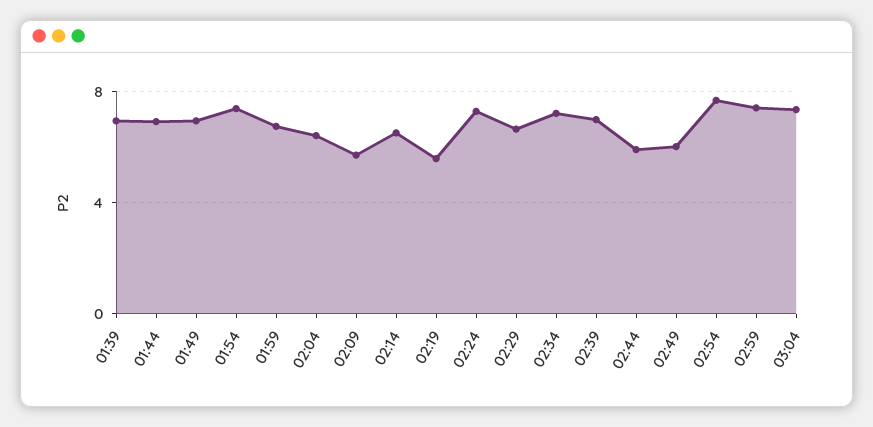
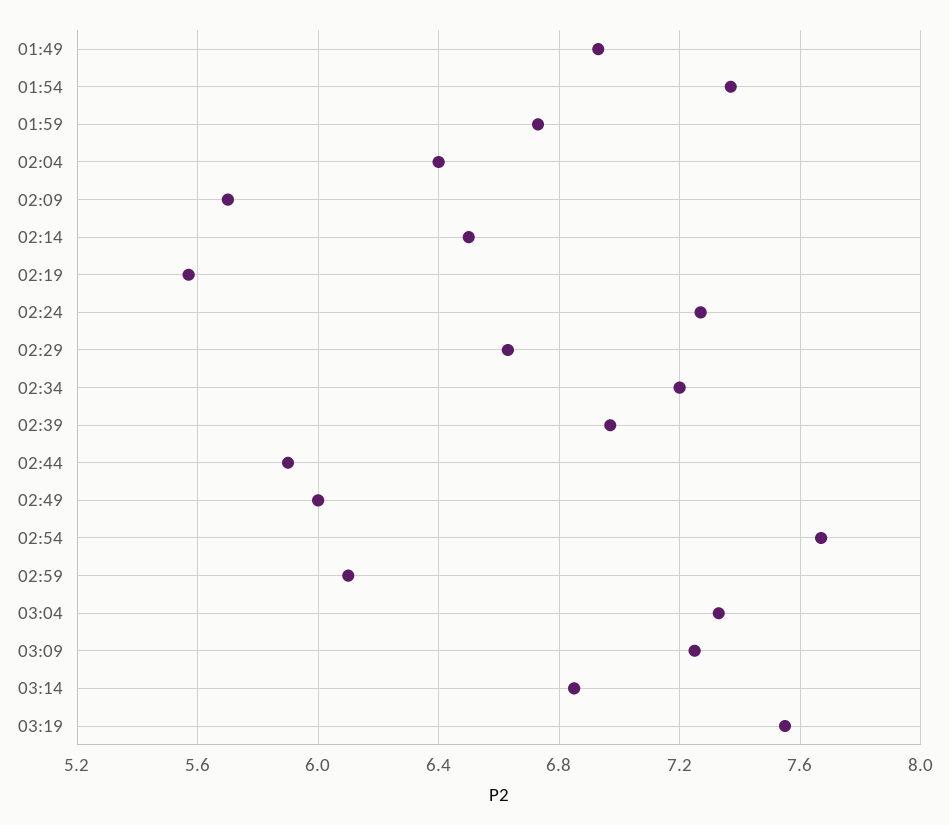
01:39: 7 -> none
01:44: 7 -> none
02:59: 7.5 -> 6.1
03:09: none -> 7.25
03:14: none -> 6.85
03:19: none -> 7.55

